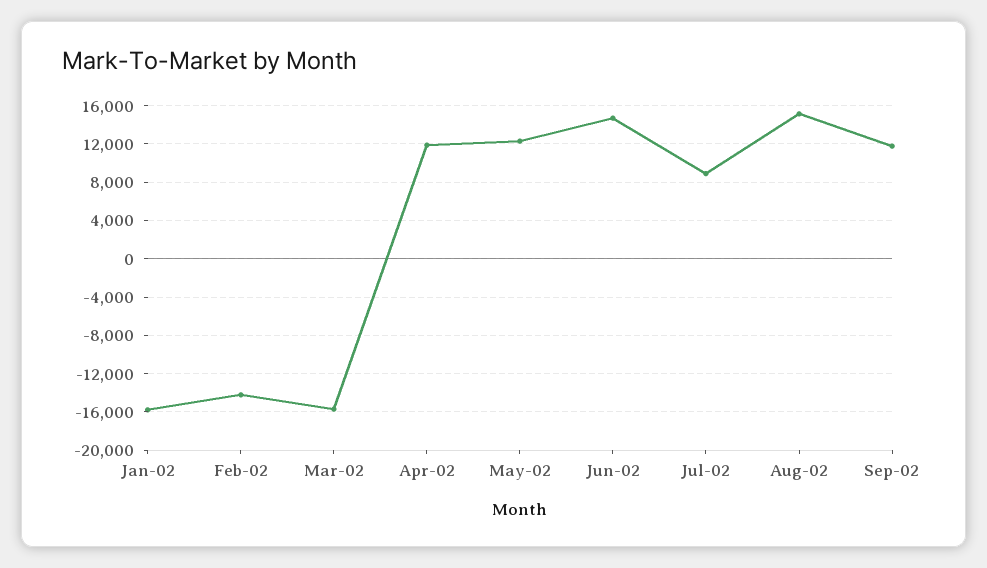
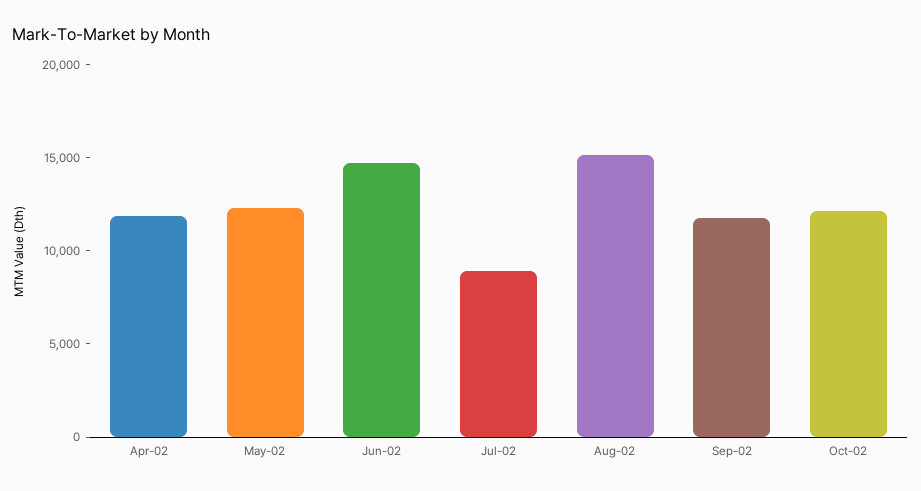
Jan-02: -16000 -> none
Feb-02: -14000 -> none
Mar-02: -16000 -> none
Oct-02: none -> 12000

